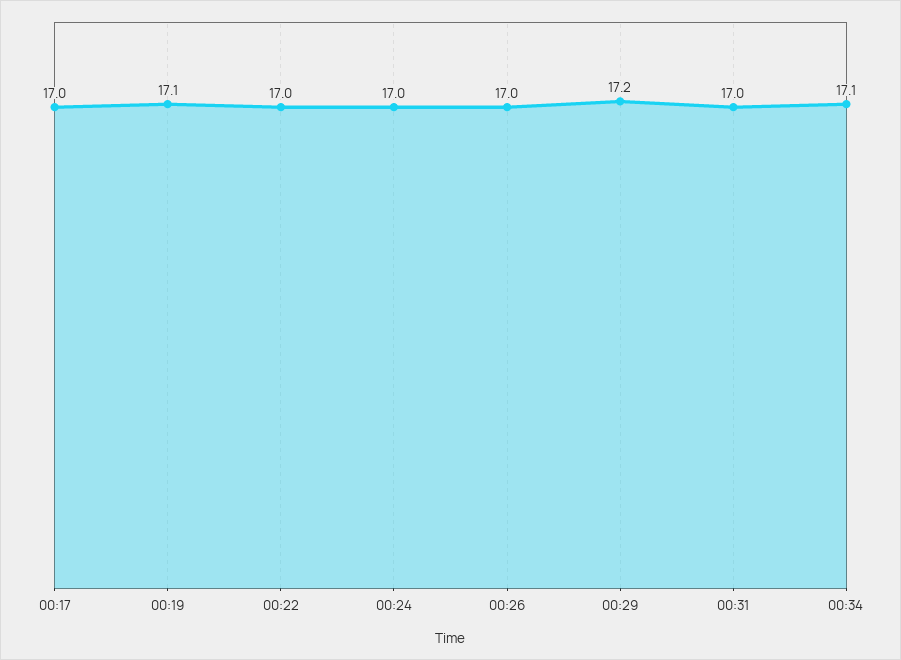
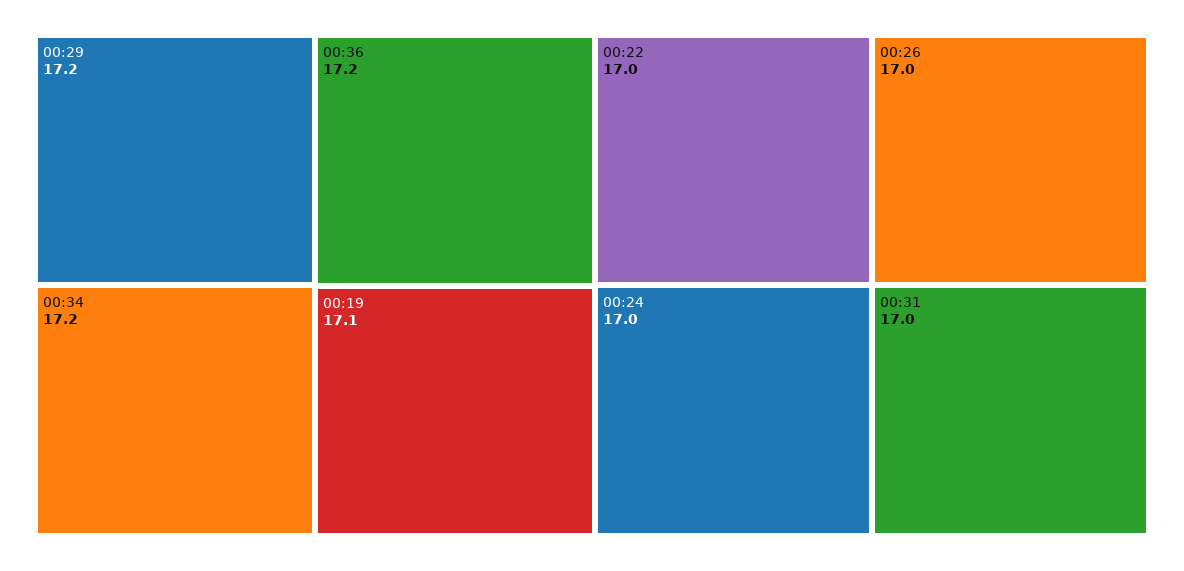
00:17: 17 -> none
00:34: 17.1 -> 17.2
00:36: none -> 17.2

